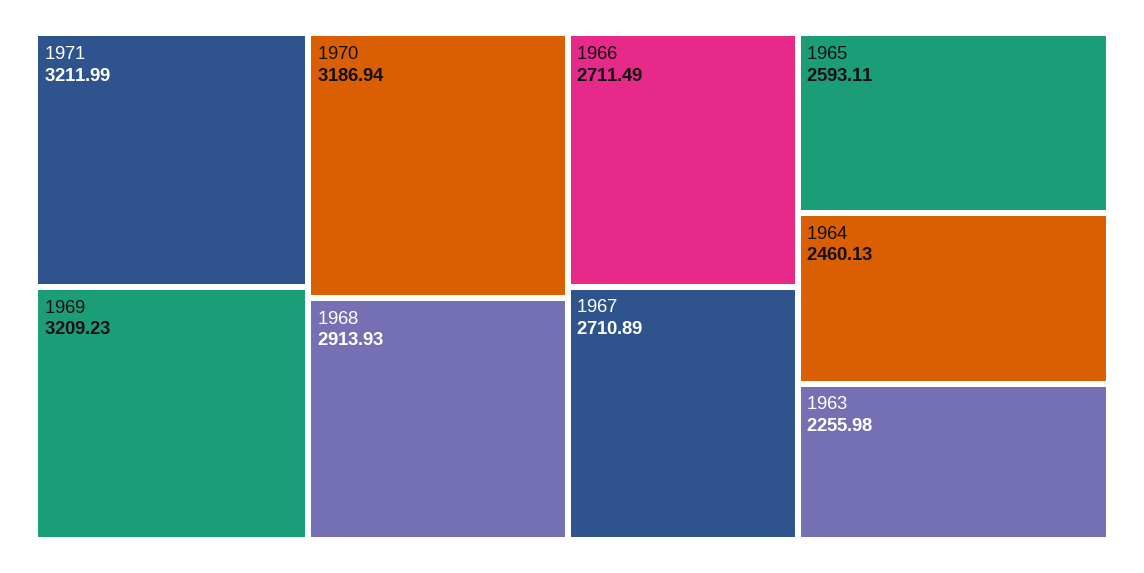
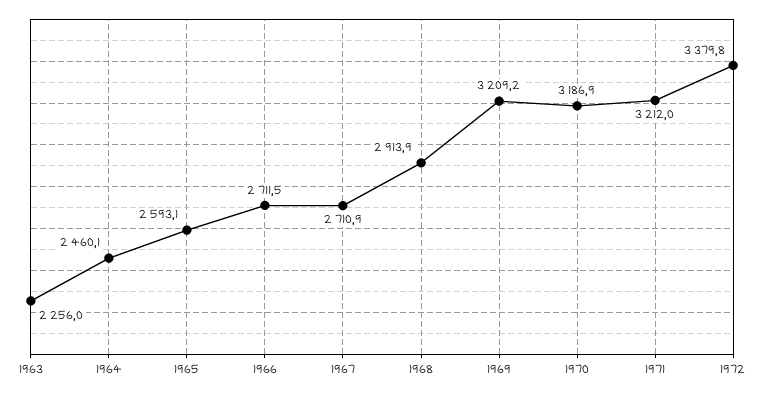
1972: none -> 3379.8

